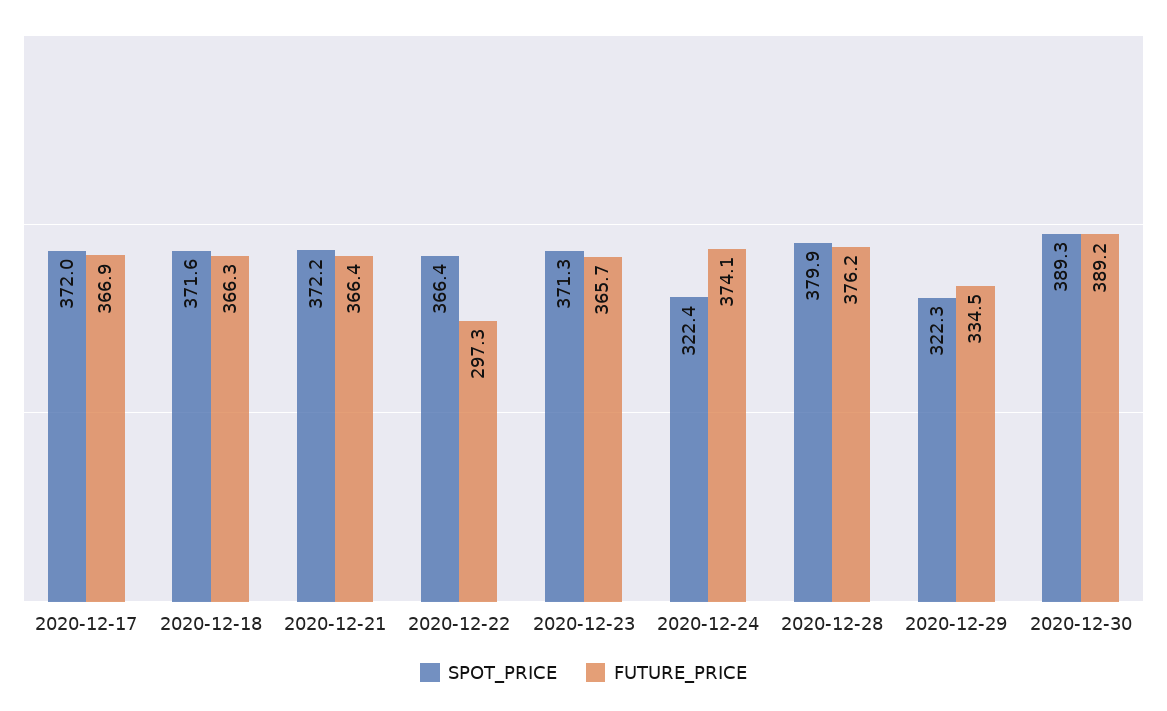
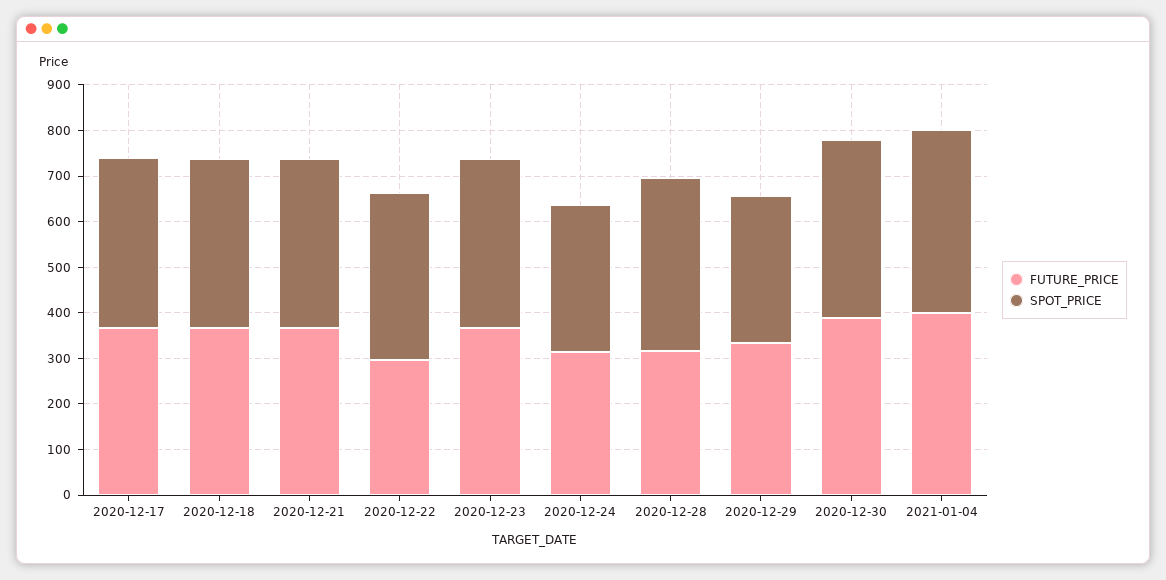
FUTURE_PRICE, 2020-12-24: 374.1 -> 320
FUTURE_PRICE, 2020-12-28: 376.2 -> 320
FUTURE_PRICE, 2021-01-04: none -> 400
SPOT_PRICE, 2021-01-04: none -> 400

